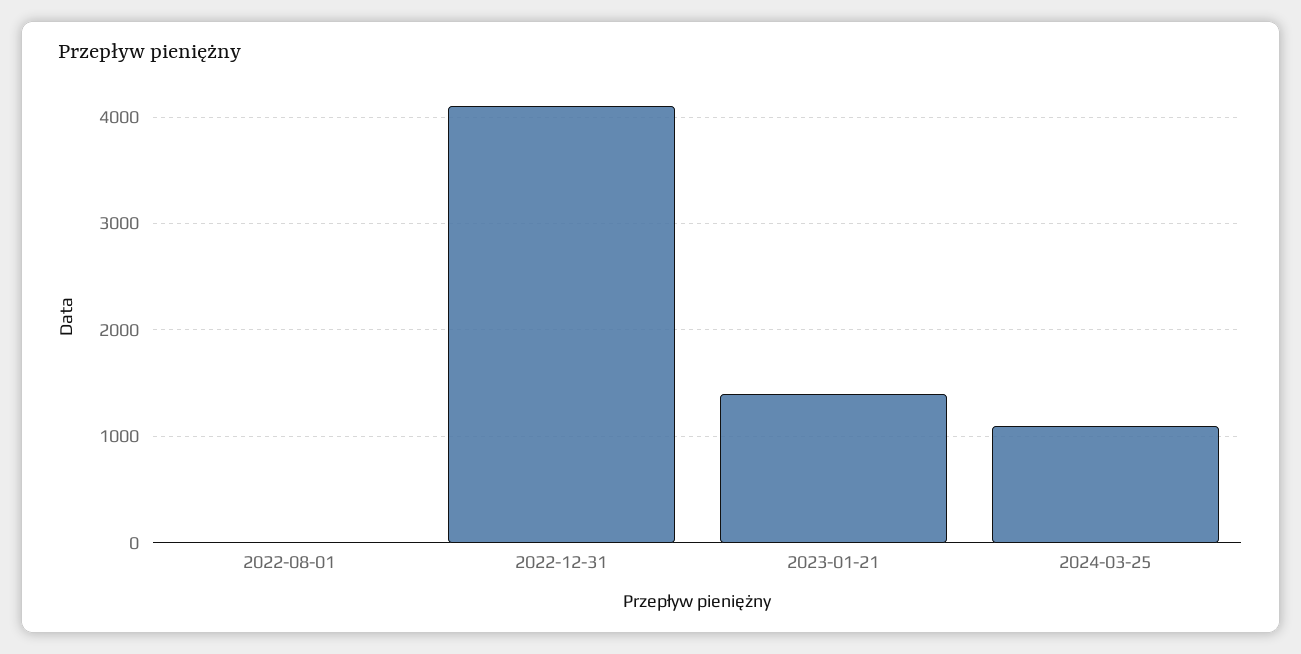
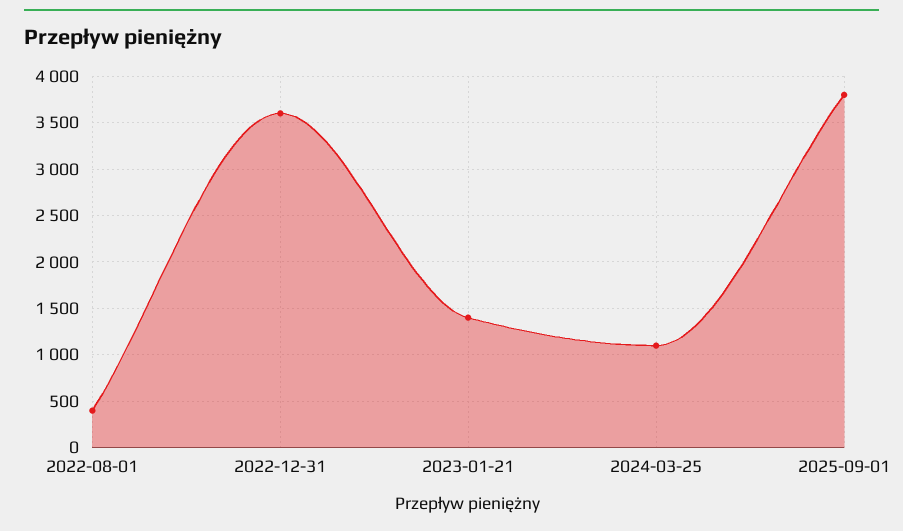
2022-08-01: 0 -> 400
2022-12-31: 4100 -> 3600
2025-09-01: none -> 3800

